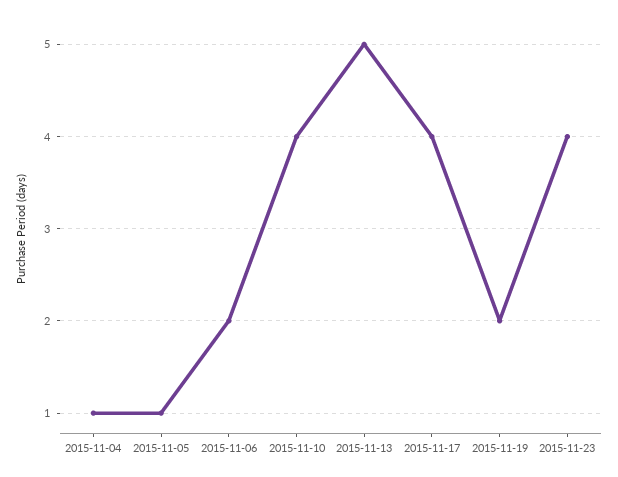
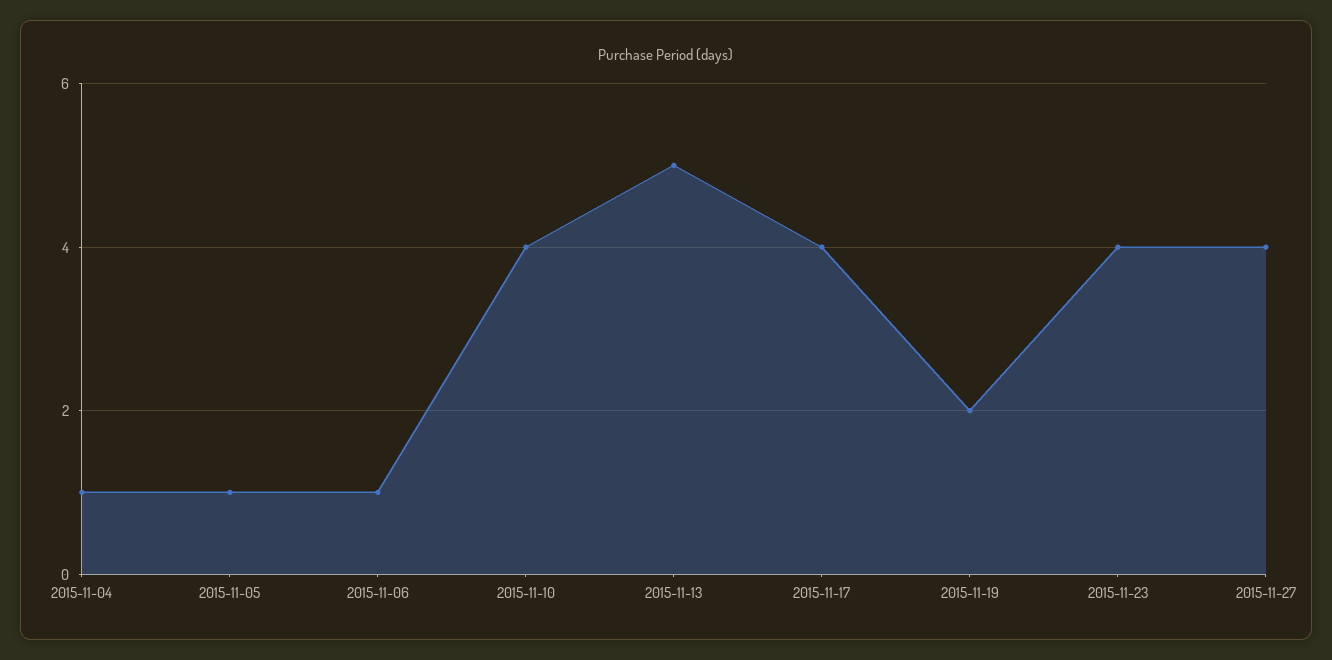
2015-11-06: 2 -> 1
2015-11-27: none -> 4

